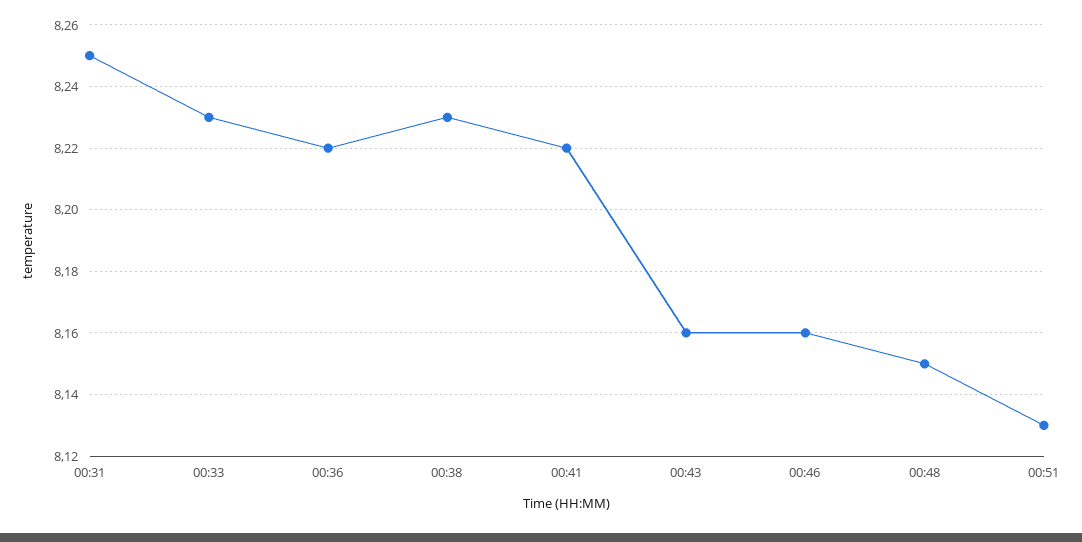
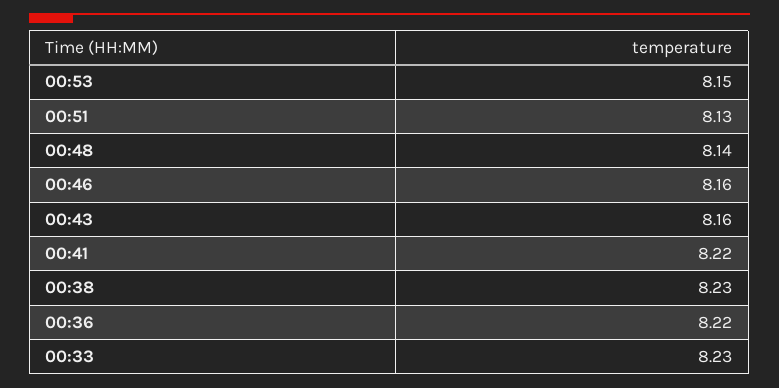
00:31: 8.25 -> none
00:48: 8.15 -> 8.14
00:53: none -> 8.15

